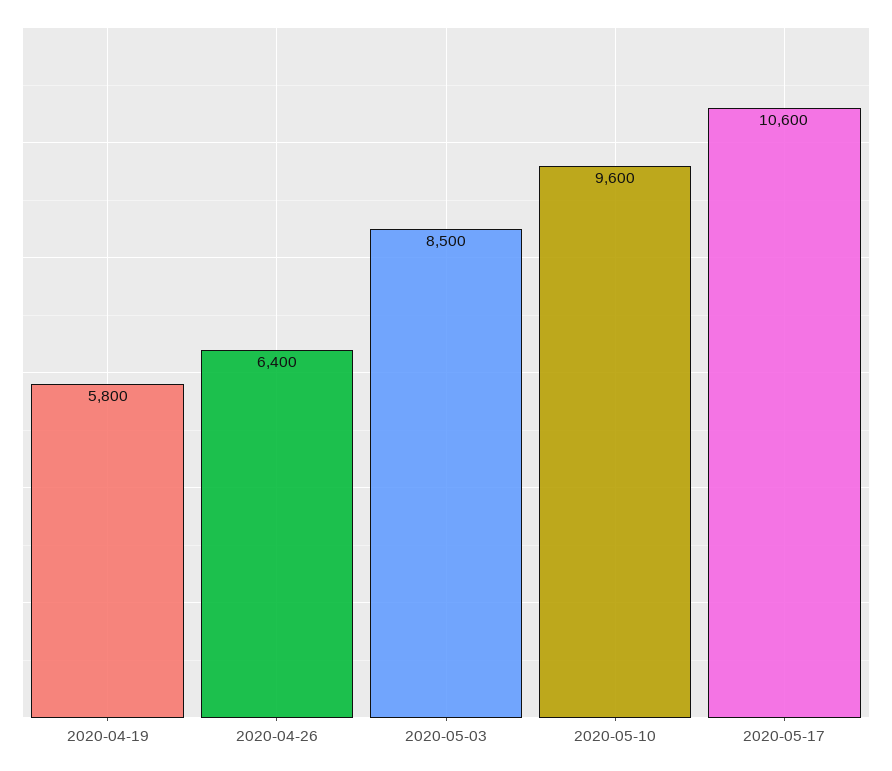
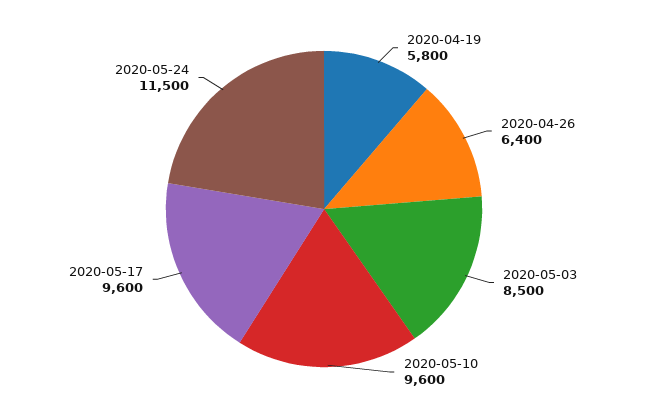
2020-05-17: 10600 -> 9600
2020-05-24: none -> 11500

